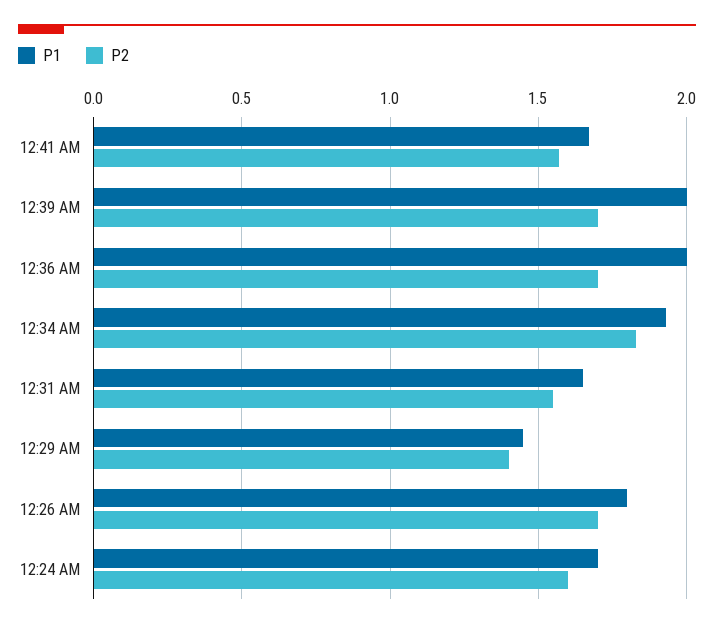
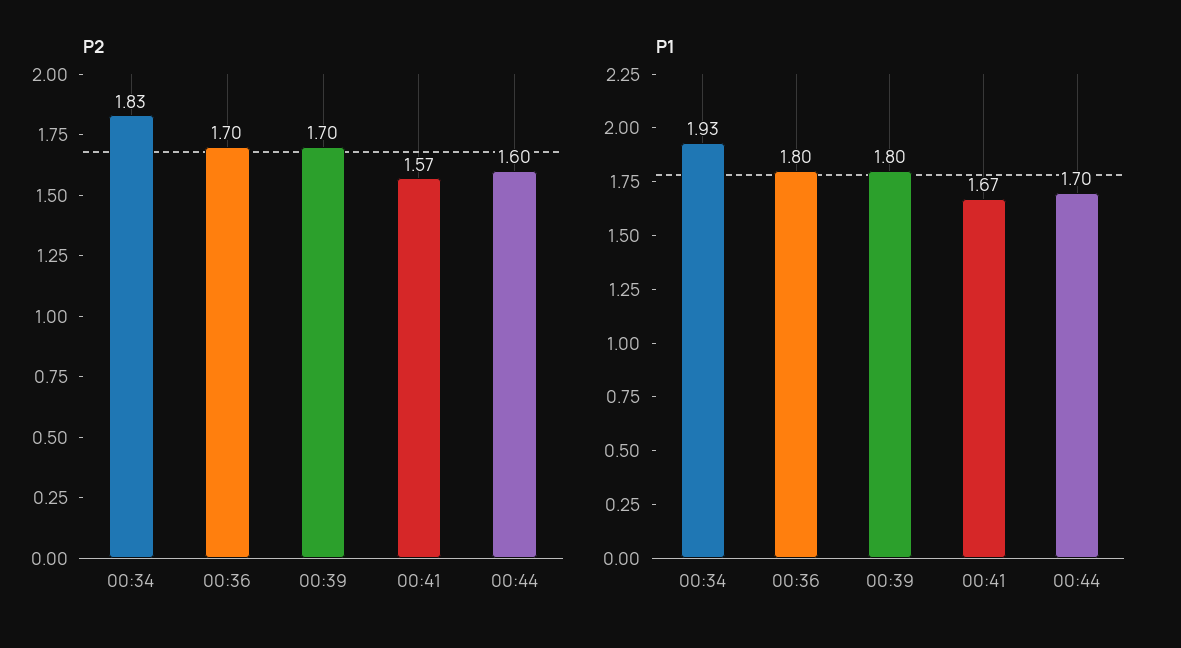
P1, 12:39 AM: 2 -> 1.8
P1, 12:36 AM: 2 -> 1.8
P1, 12:31 AM: 1.65 -> none
P2, 12:31 AM: 1.55 -> none
P1, 12:29 AM: 1.45 -> none
P2, 12:29 AM: 1.4 -> none
P1, 12:26 AM: 1.8 -> none
P2, 12:26 AM: 1.7 -> none
P1, 12:24 AM: 1.7 -> none
P2, 12:24 AM: 1.6 -> none
P2, 00:44: none -> 1.6
P1, 00:44: none -> 1.7

